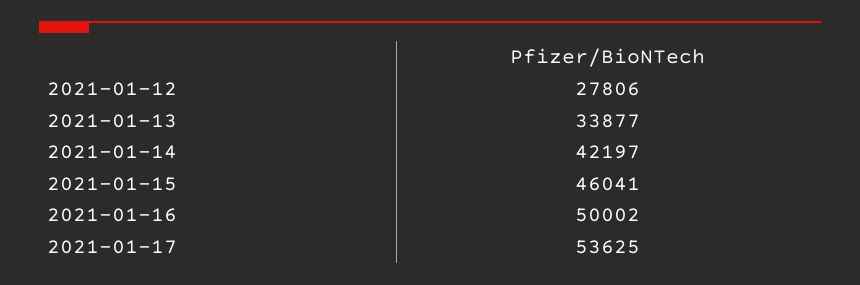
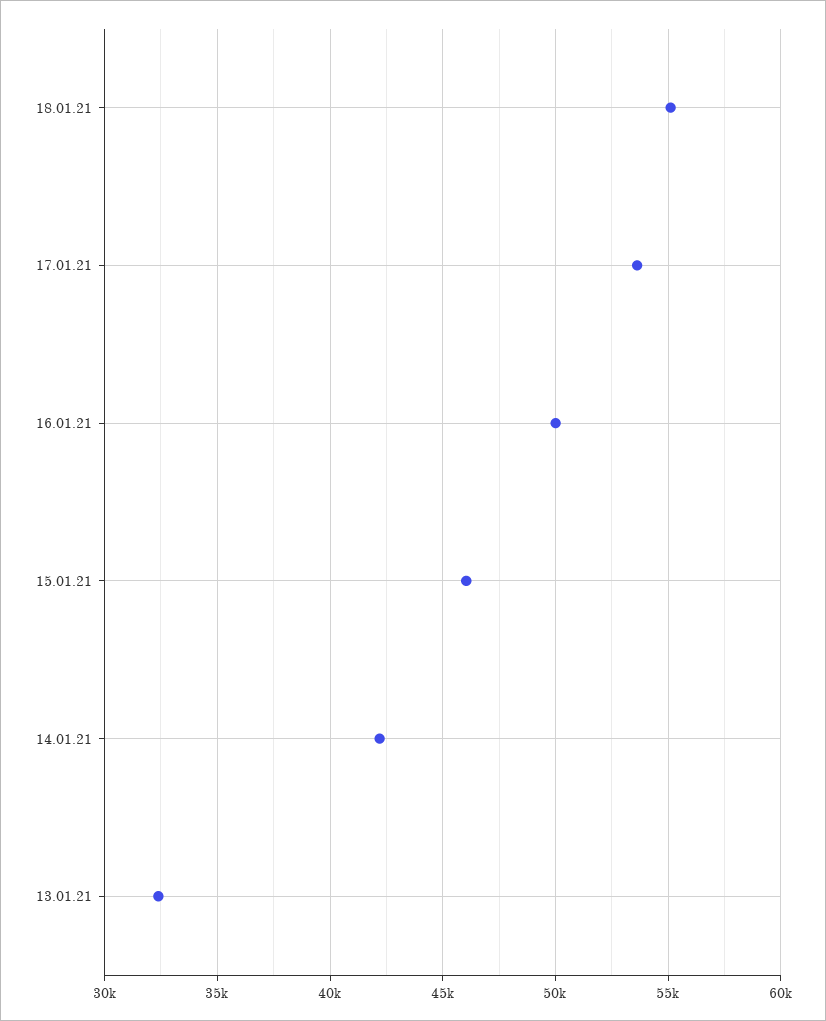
2021-01-12: 27806 -> none
2021-01-13: 33877 -> 32500
18.01.21: none -> 55000

